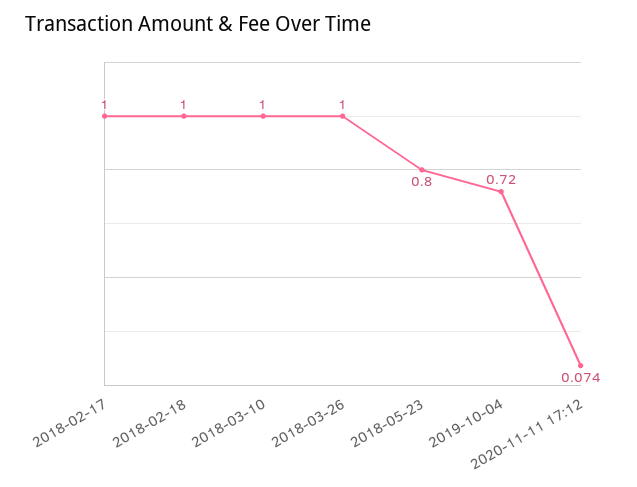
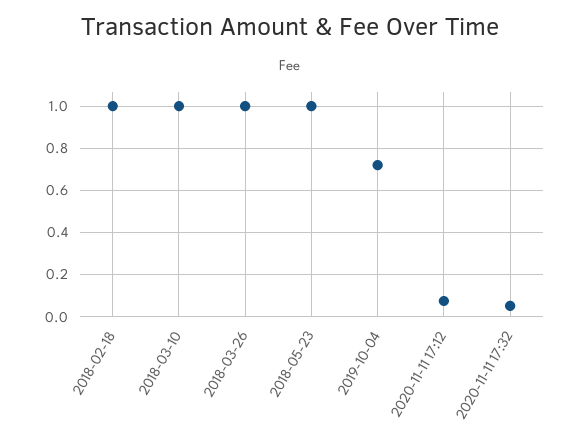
2018-02-17: 1 -> none
2018-05-23: 0.8 -> 1
2020-11-11 17:32: none -> 0.05

